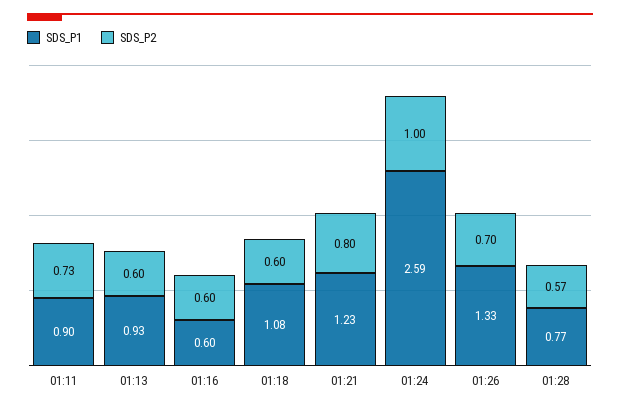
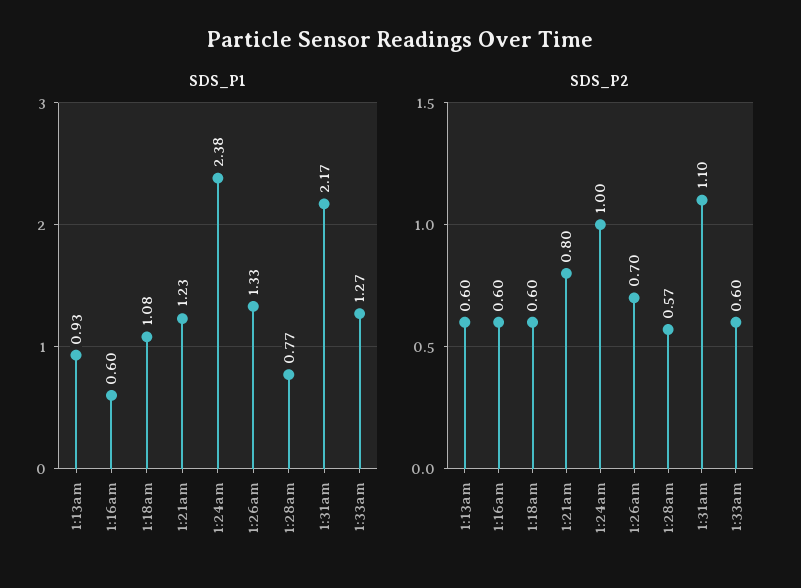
SDS_P1, 01:11: 0.9 -> none
SDS_P2, 01:11: 0.73 -> none
SDS_P1, 01:24: 2.59 -> 2.38
SDS_P1, 1:31am: none -> 2.17
SDS_P1, 1:33am: none -> 1.27
SDS_P2, 1:31am: none -> 1.1
SDS_P2, 1:33am: none -> 0.6

